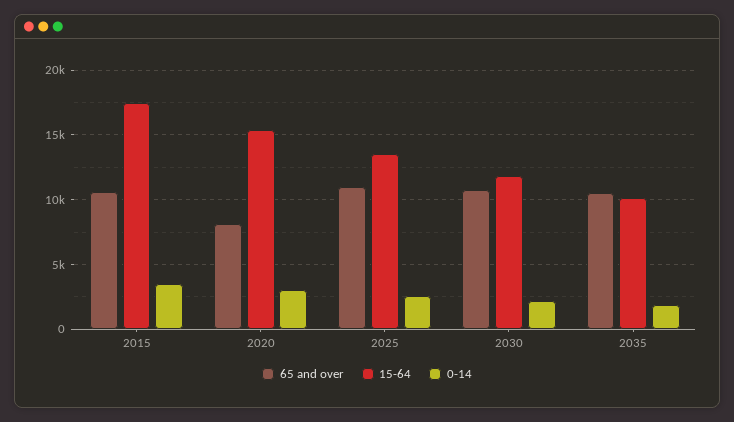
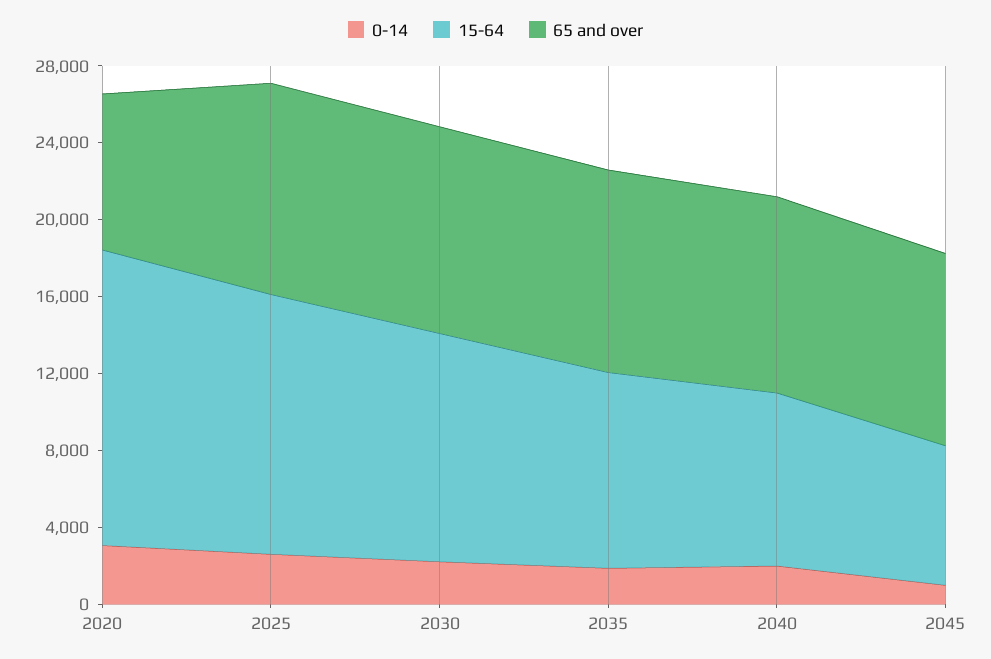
65 and over, 2015: 10500 -> none
15-64, 2015: 17500 -> none
0-14, 2015: 3500 -> none
0-14, 2040: none -> 2000
15-64, 2040: none -> 9000
65 and over, 2040: none -> 10000
0-14, 2045: none -> 1000
15-64, 2045: none -> 7000
65 and over, 2045: none -> 10000

